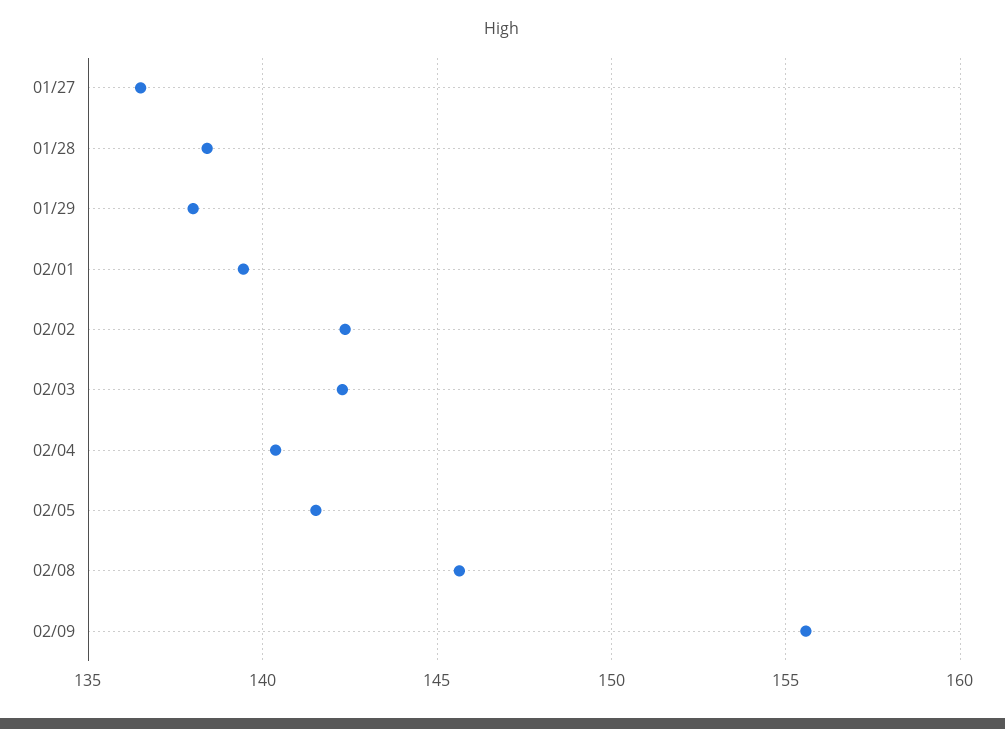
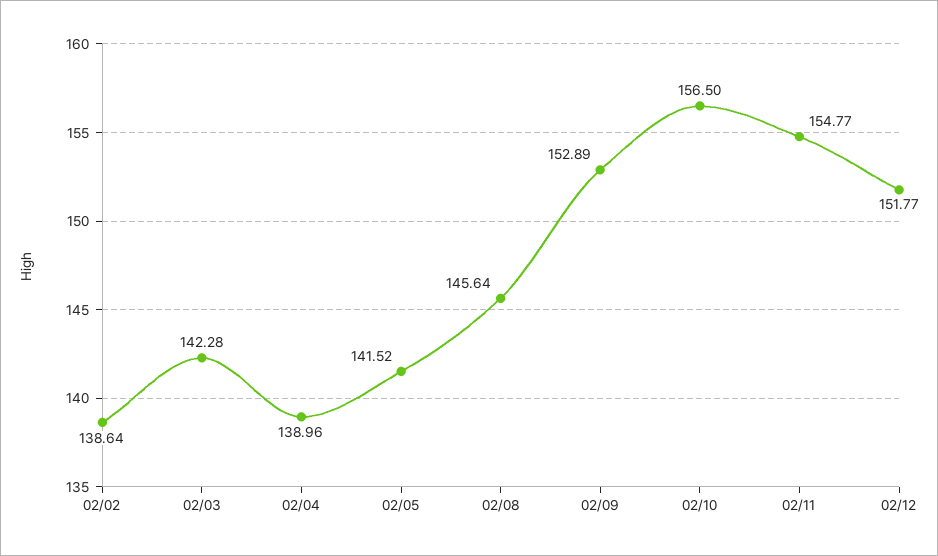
01/27: 136.5 -> none
01/28: 138.5 -> none
01/29: 138 -> none
02/01: 139.5 -> none
02/02: 142.5 -> 138.64
02/04: 140.5 -> 138.96
02/09: 155.5 -> 152.89
02/10: none -> 156.5
02/11: none -> 154.77
02/12: none -> 151.77

